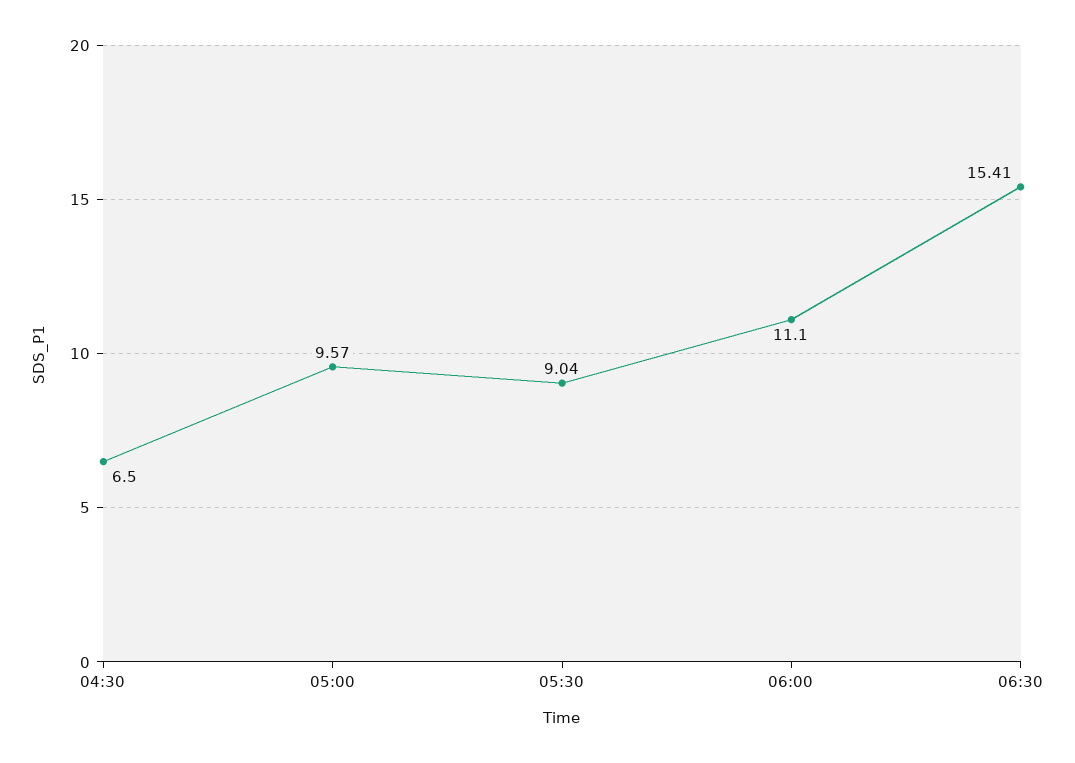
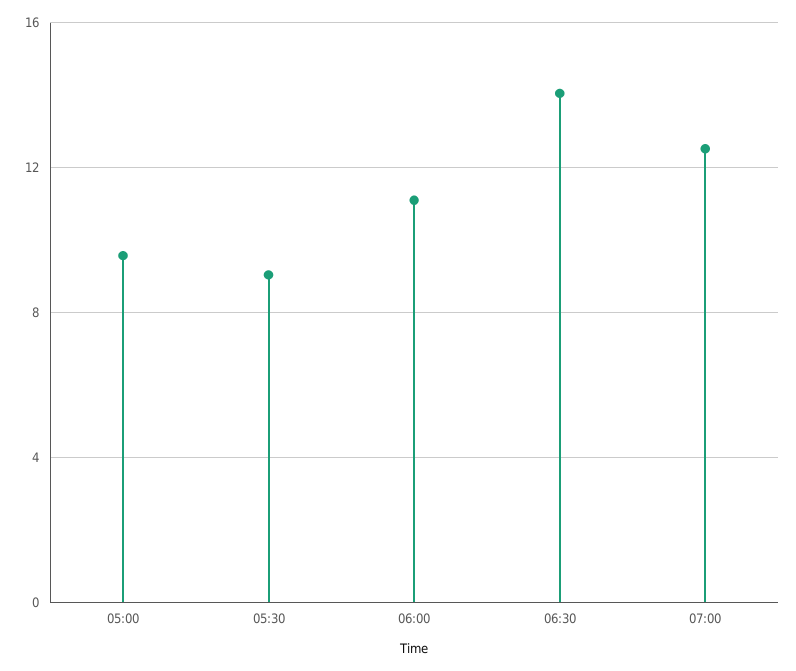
04:30: 6.5 -> none
06:30: 15.41 -> 14
07:00: none -> 12.5

